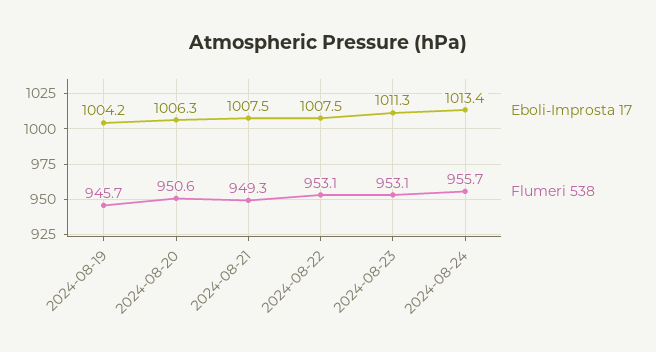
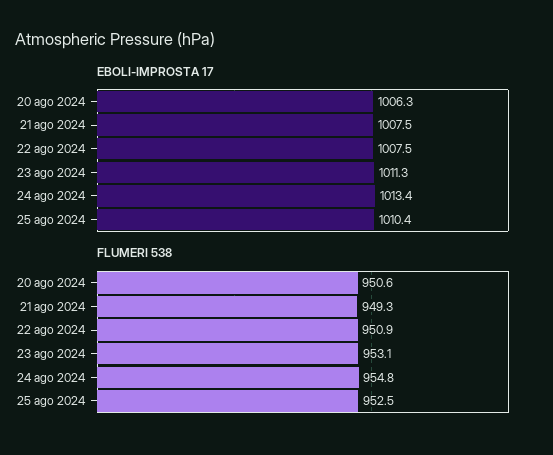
Eboli-Improsta 17, 2024-08-19: 1004.2 -> none
Flumeri 538, 2024-08-19: 945.7 -> none
Flumeri 538, 2024-08-22: 953.1 -> 950.9
Flumeri 538, 2024-08-24: 955.7 -> 954.8
Eboli-Improsta 17, 25 ago 2024: none -> 1010.4
Flumeri 538, 25 ago 2024: none -> 952.5

